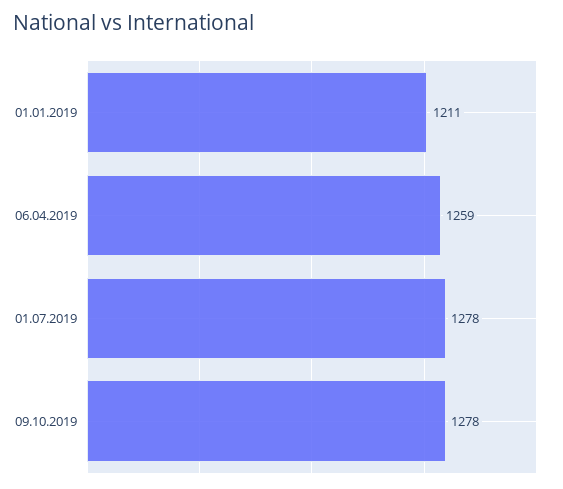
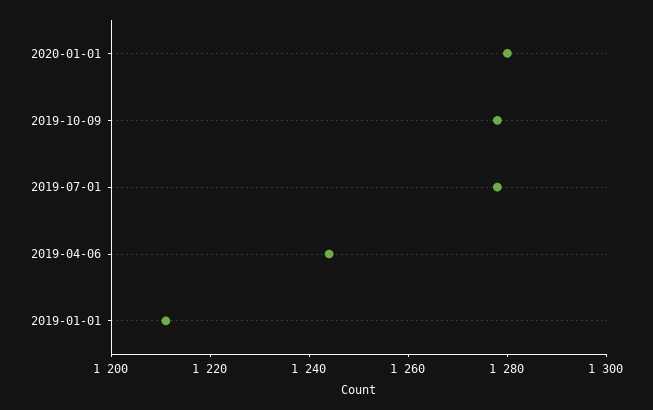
06.04.2019: 1259 -> 1245
2020-01-01: none -> 1280

